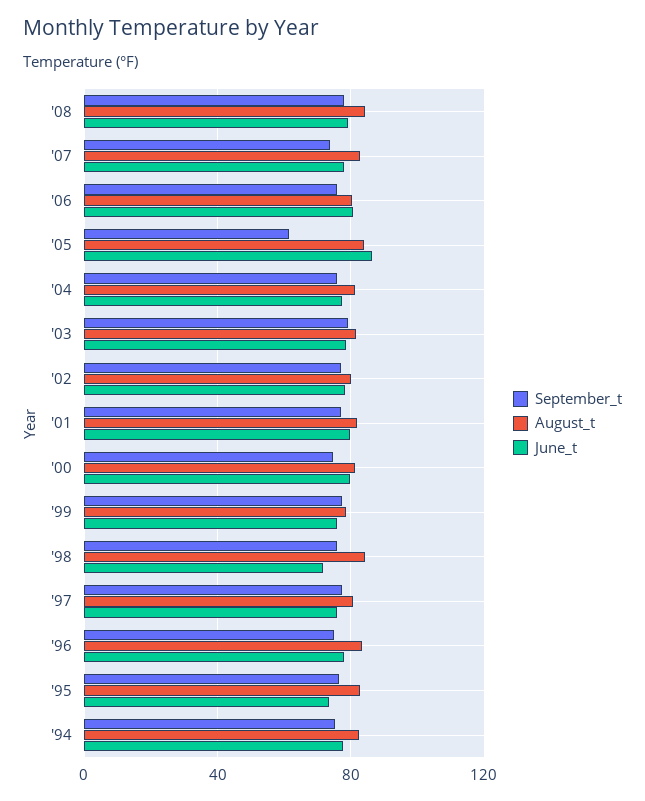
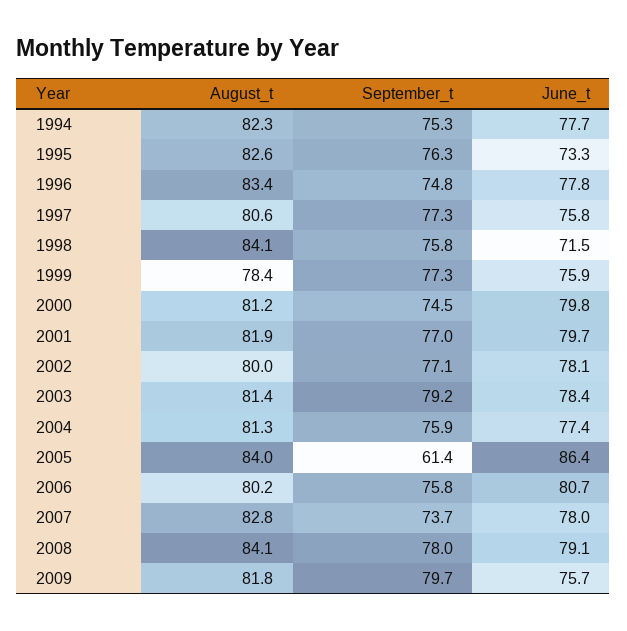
August_t, 2009: none -> 81.8
September_t, 2009: none -> 79.7
June_t, 2009: none -> 75.7

